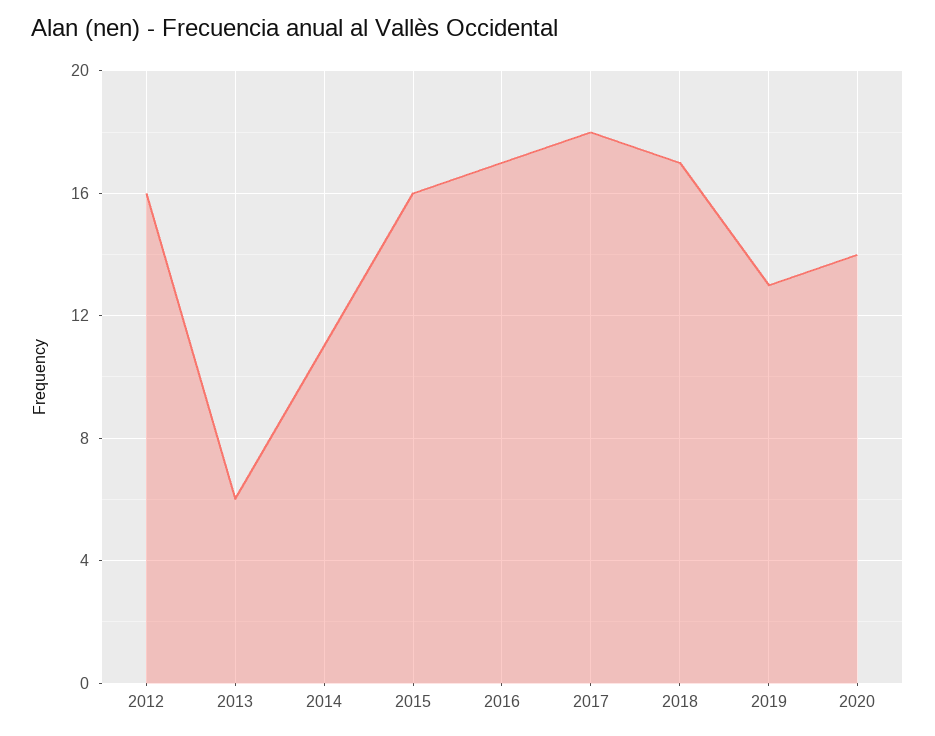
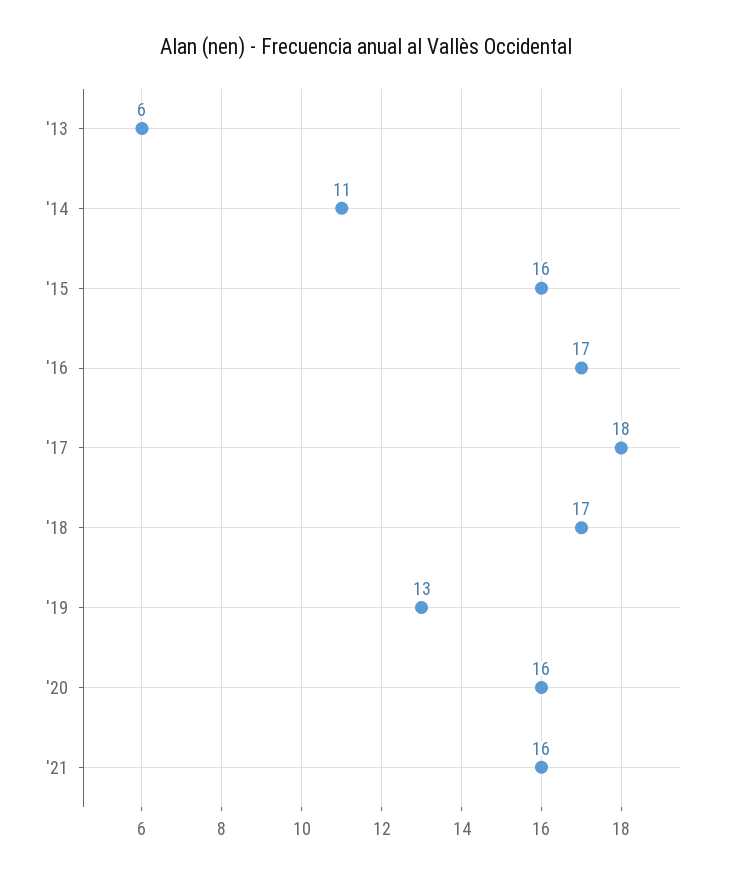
2012: 16 -> none
2020: 14 -> 16
'21: none -> 16

